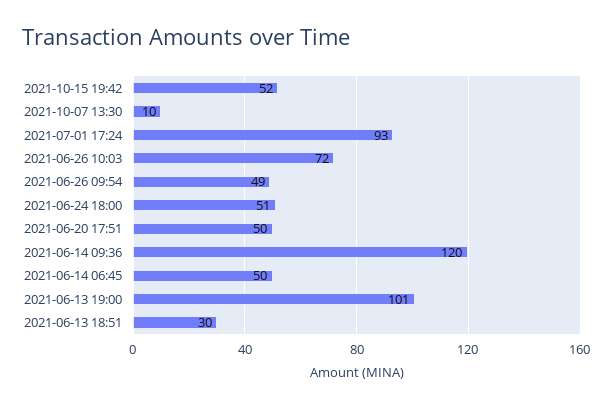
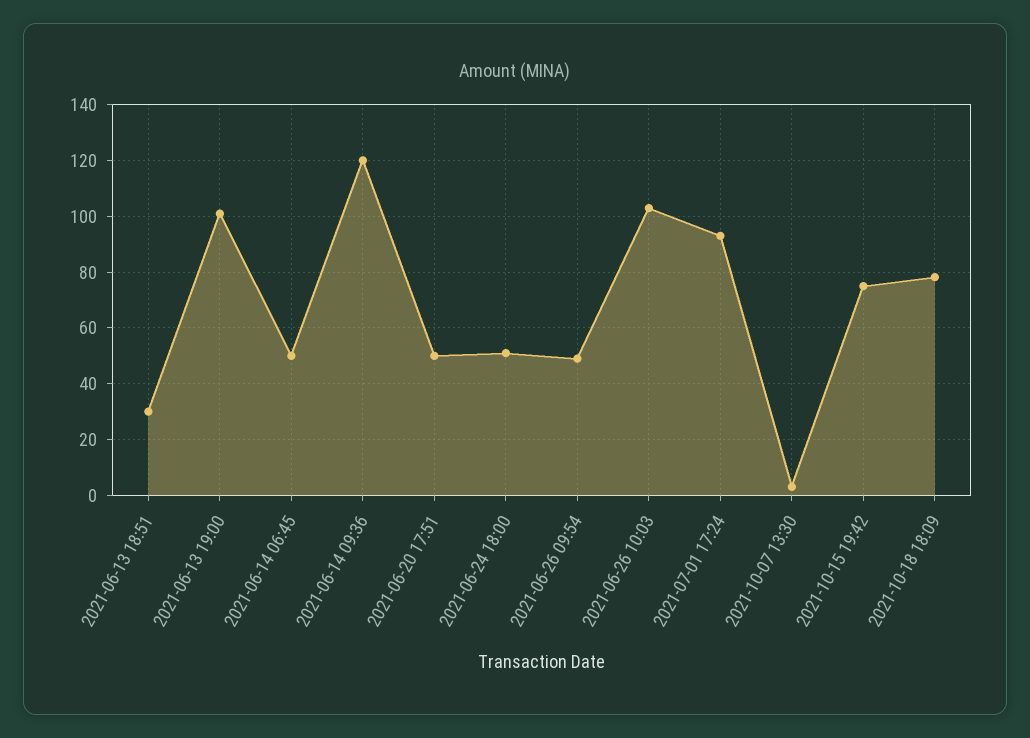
2021-10-15 19:42: 52 -> 75
2021-10-07 13:30: 10 -> 2.5
2021-06-26 10:03: 72 -> 102.5
2021-10-18 18:09: none -> 77.5

